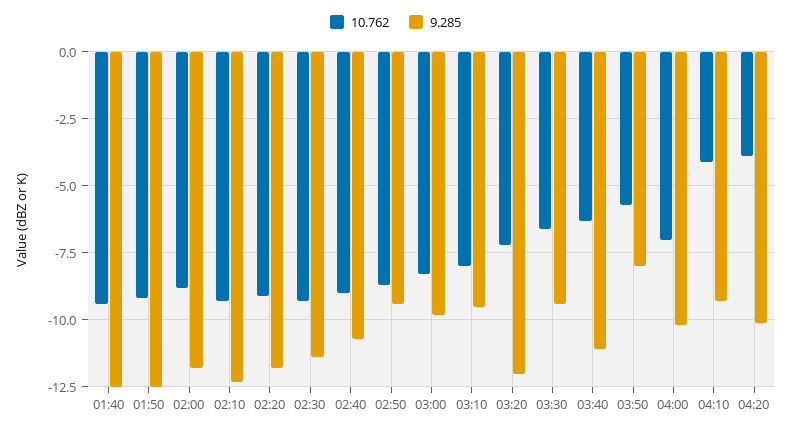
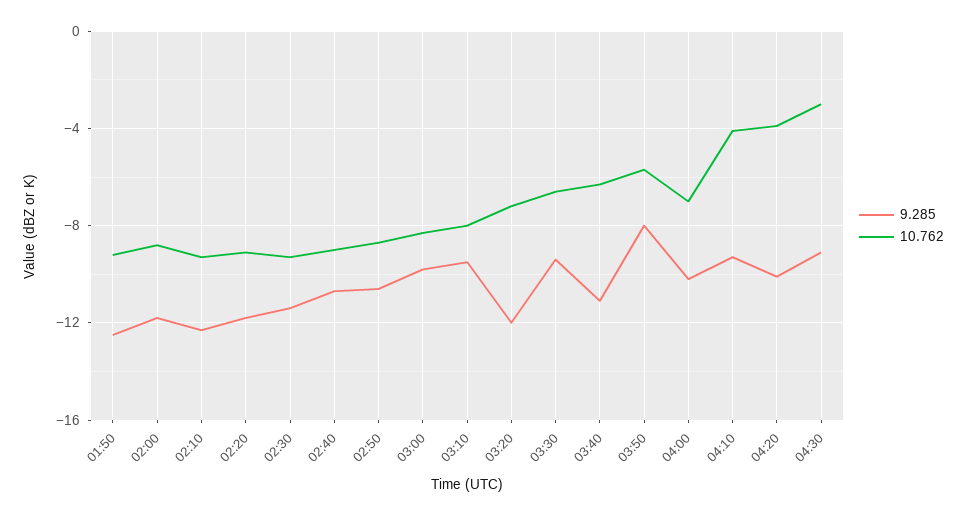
10.762, 01:40: -9.5 -> none
9.285, 01:40: -12.5 -> none
9.285, 02:50: -9.5 -> -10.5
9.285, 04:30: none -> -9
10.762, 04:30: none -> -3

